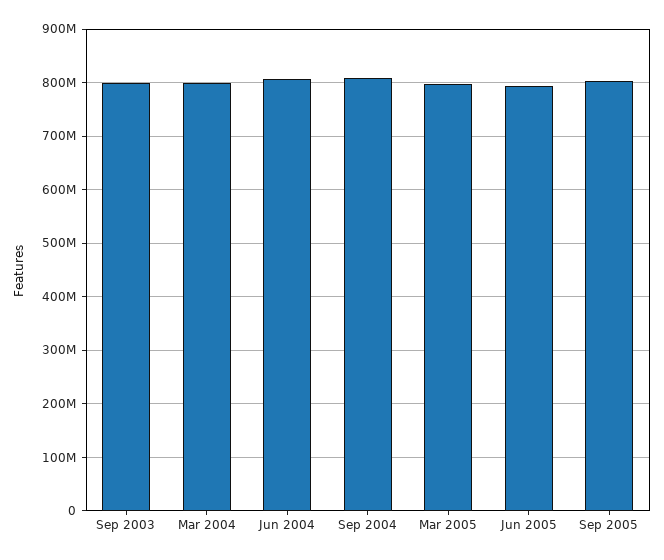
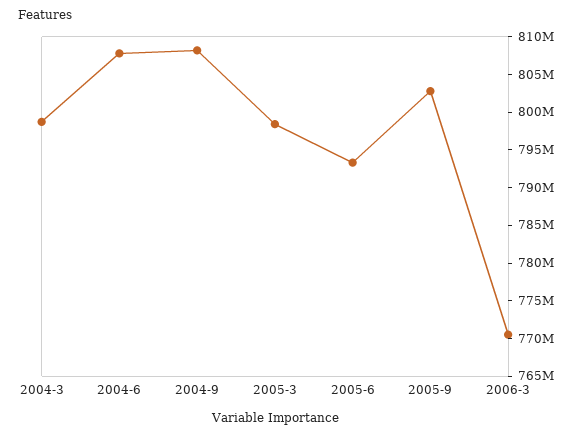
Sep 2003: 800000000 -> none
2006-3: none -> 770000000

